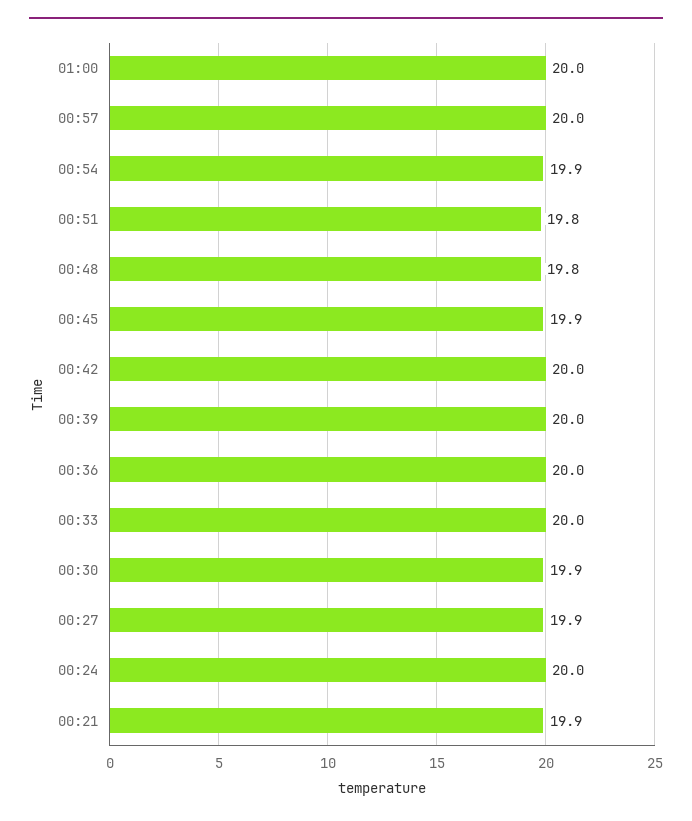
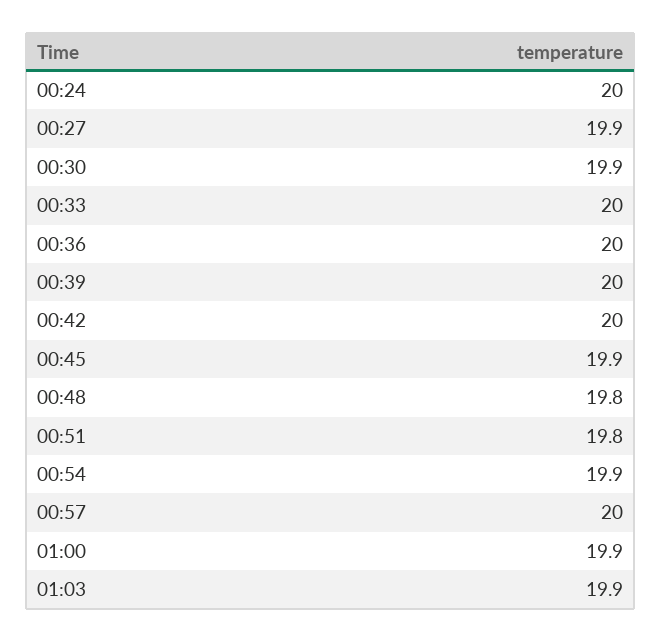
01:00: 20 -> 19.9
00:21: 19.9 -> none
01:03: none -> 19.9

